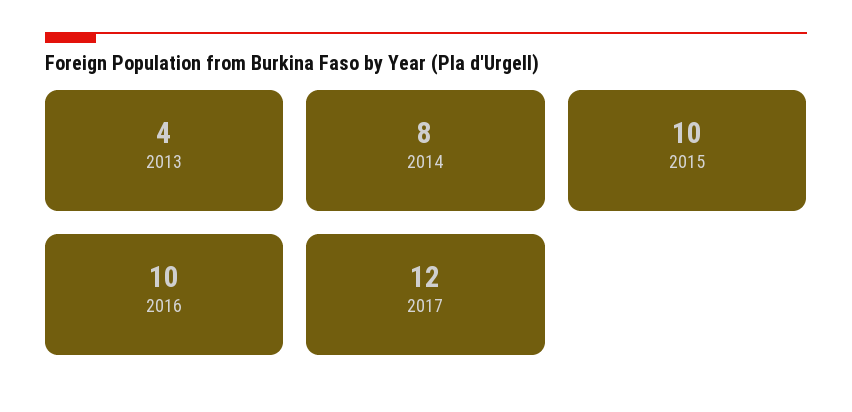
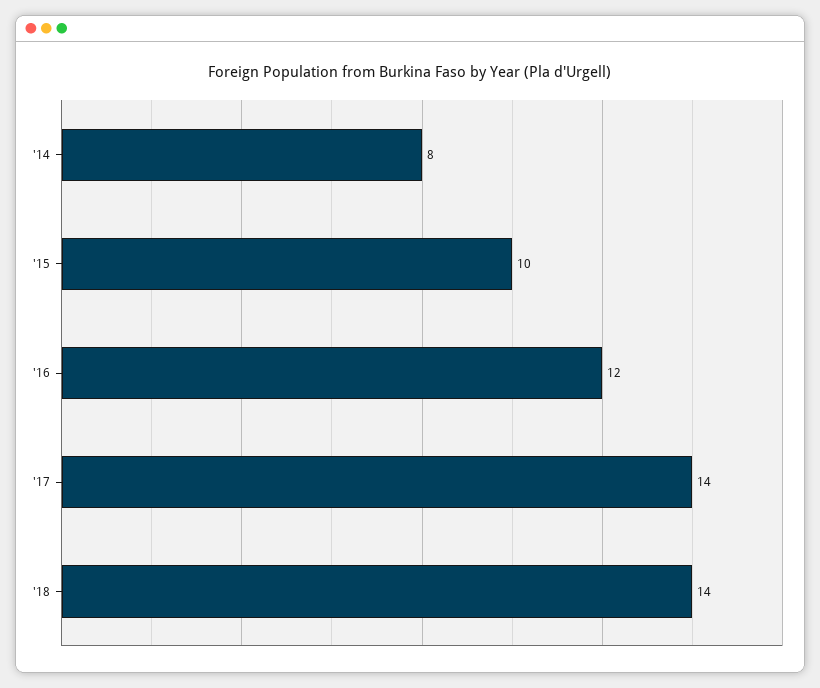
2013: 4 -> none
2016: 10 -> 12
2017: 12 -> 14
'18: none -> 14

